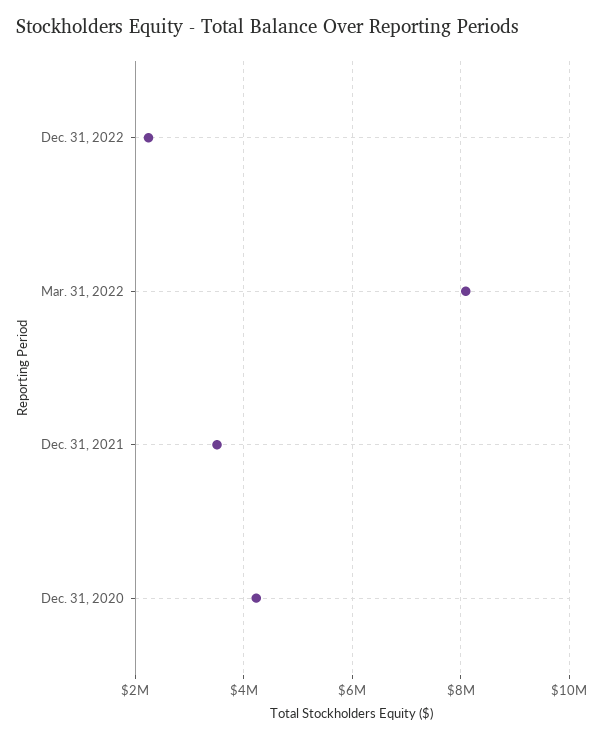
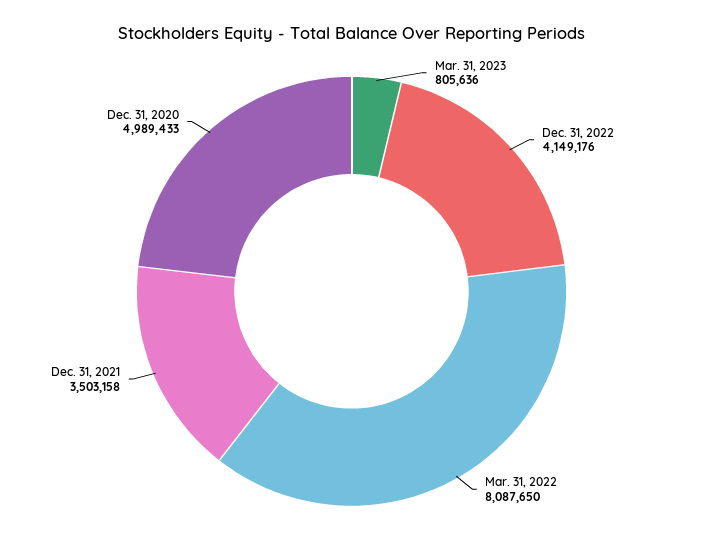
Dec. 31, 2022: 2200000 -> 4149176
Dec. 31, 2020: 4200000 -> 4989433
Mar. 31, 2023: none -> 805636

